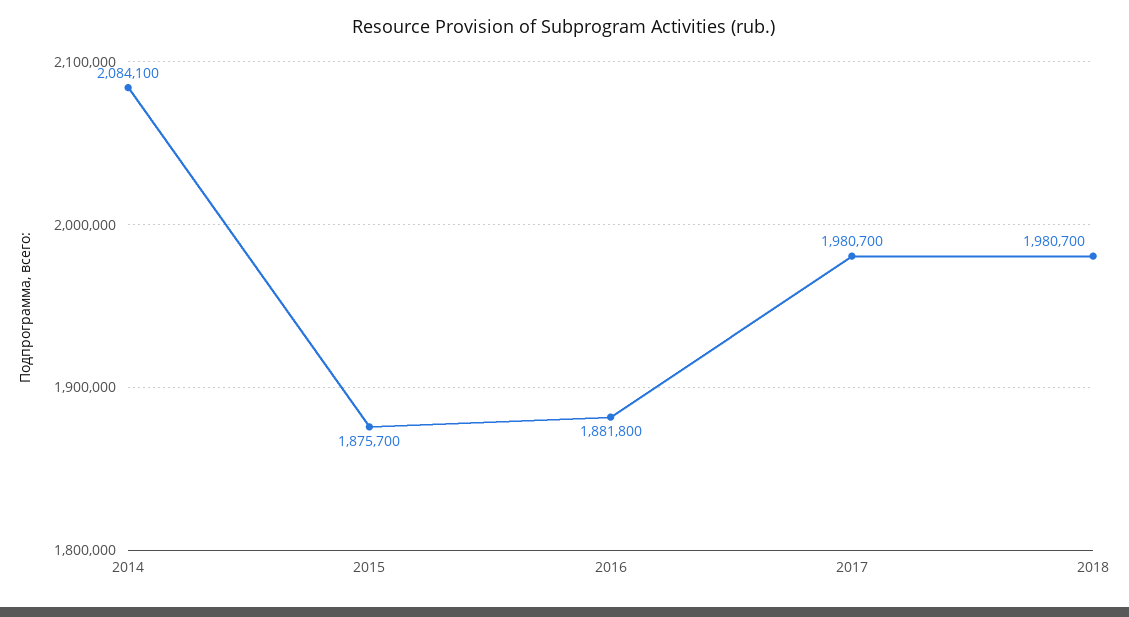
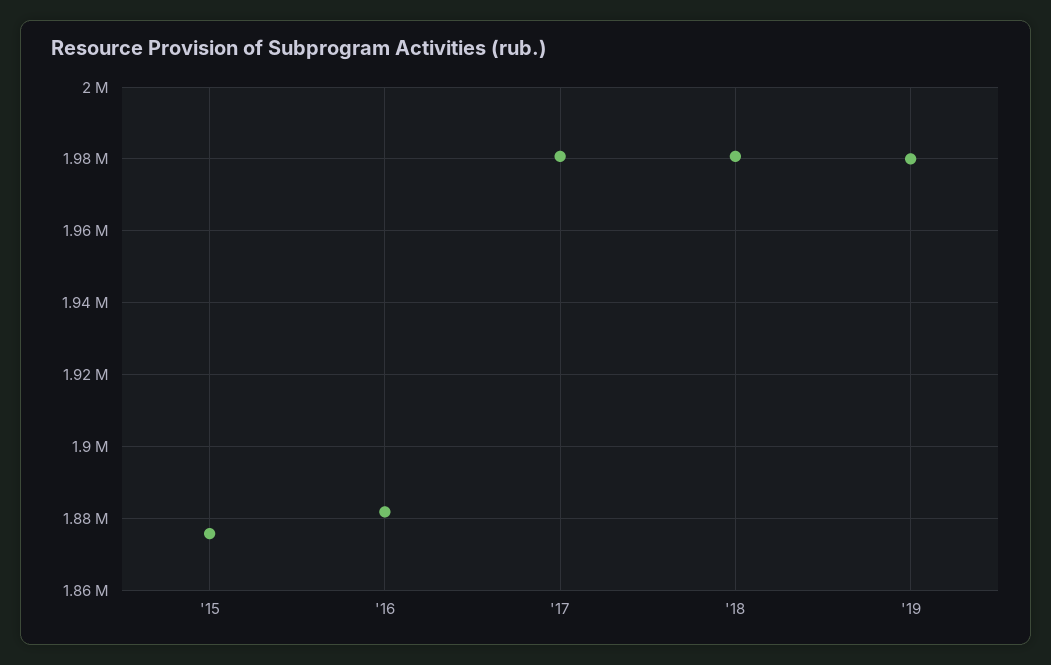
2014: 2084100 -> none
'19: none -> 1980000

